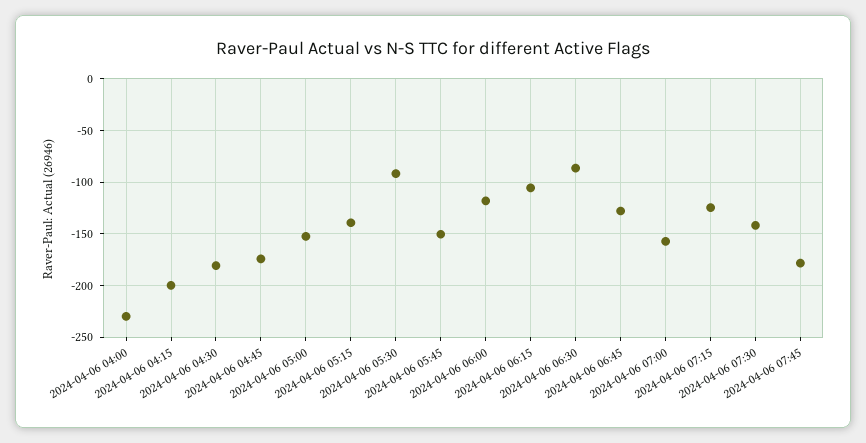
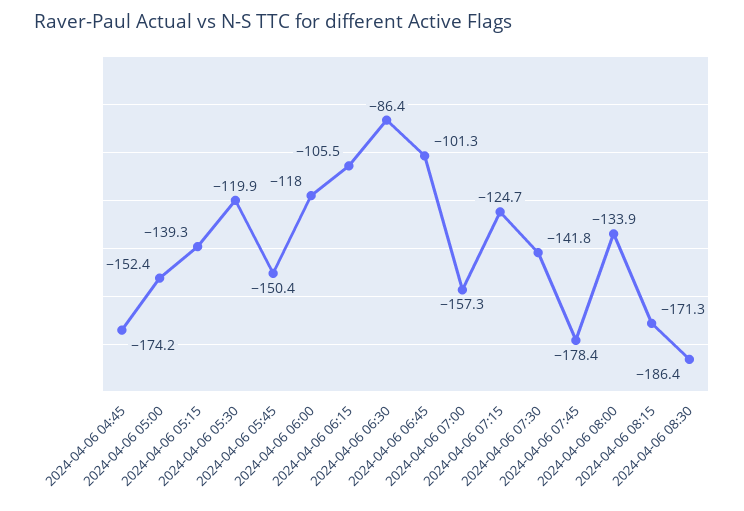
2024-04-06 04:00: -230 -> none
2024-04-06 04:15: -200 -> none
2024-04-06 04:30: -180 -> none
2024-04-06 05:30: -90 -> -119.9
2024-04-06 06:45: -130 -> -101.3
2024-04-06 08:00: none -> -133.9
2024-04-06 08:15: none -> -171.3
2024-04-06 08:30: none -> -186.4

